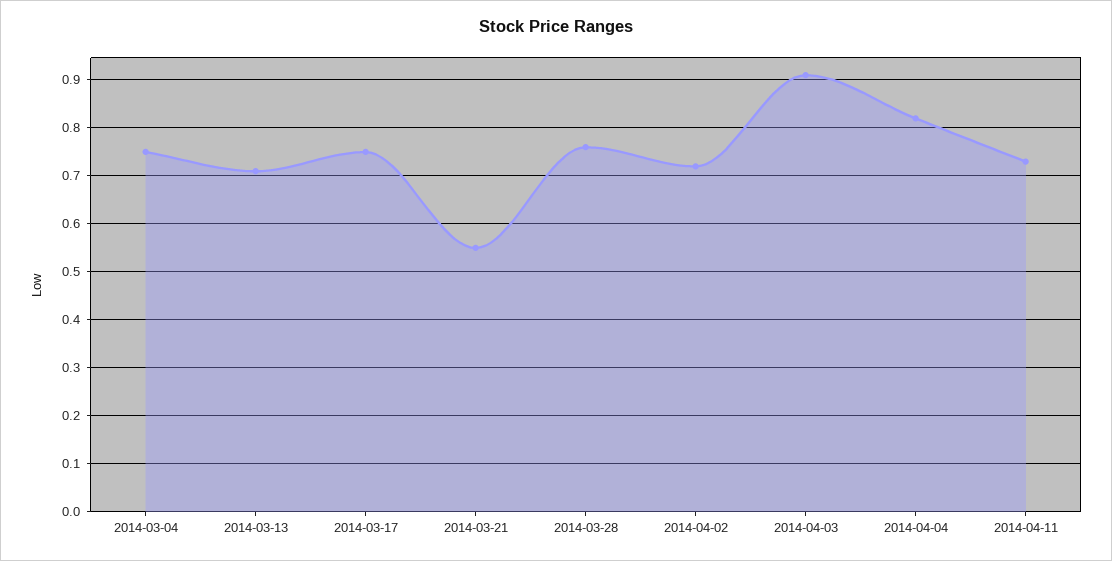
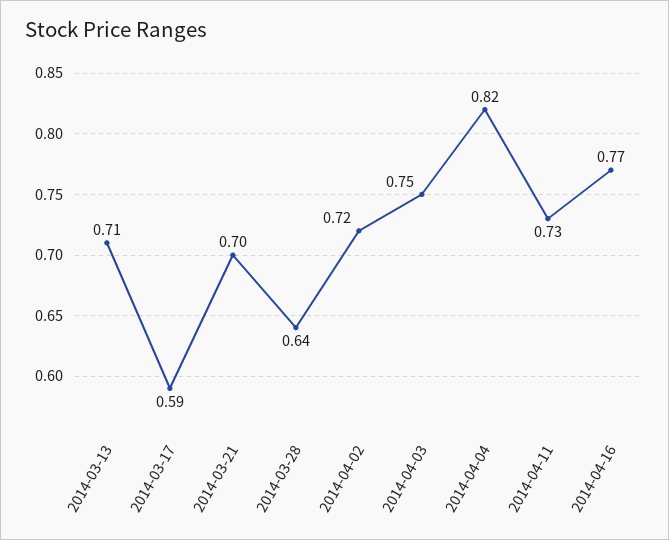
2014-03-04: 0.75 -> none
2014-03-17: 0.75 -> 0.59
2014-03-21: 0.55 -> 0.7
2014-03-28: 0.75 -> 0.64
2014-04-03: 0.9 -> 0.75
2014-04-16: none -> 0.77

